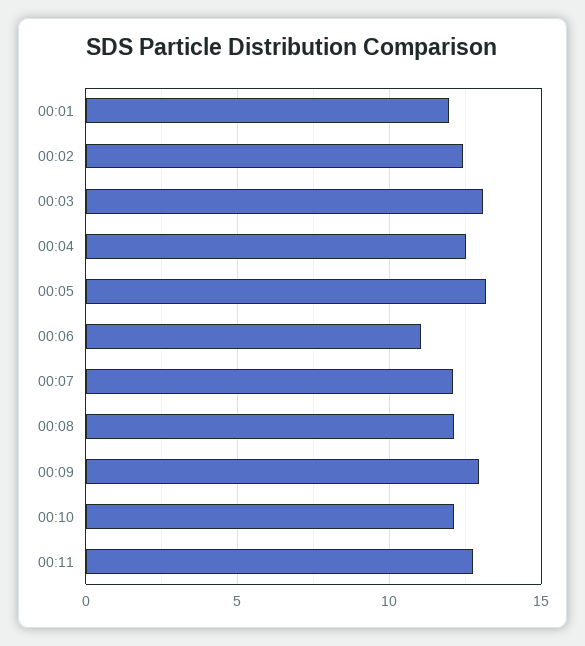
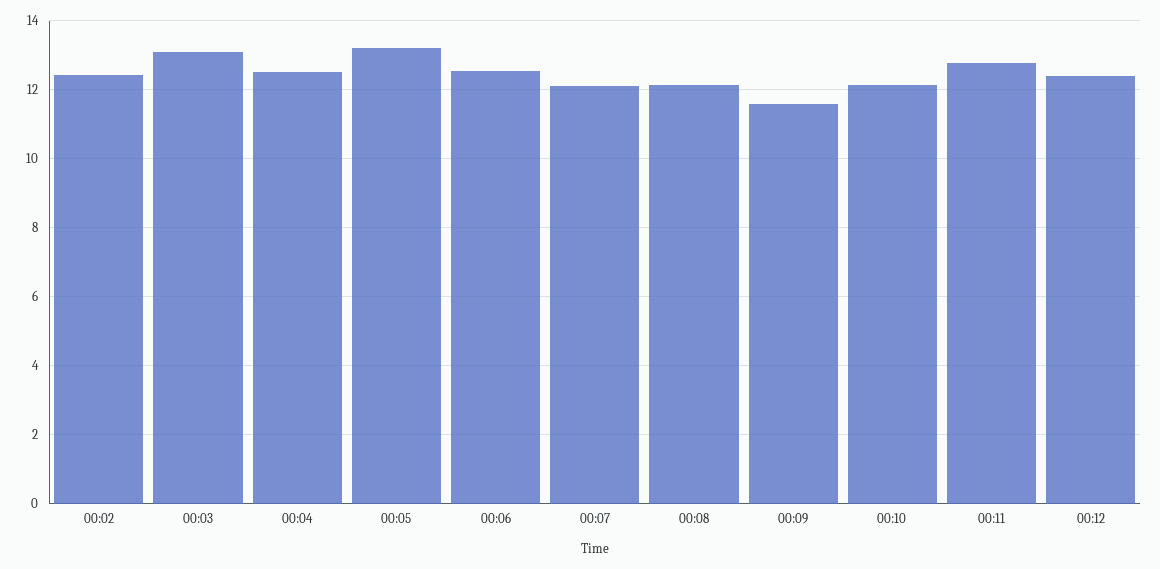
00:01: 12 -> none
00:06: 11 -> 12.6
00:09: 13 -> 11.6
00:12: none -> 12.4

